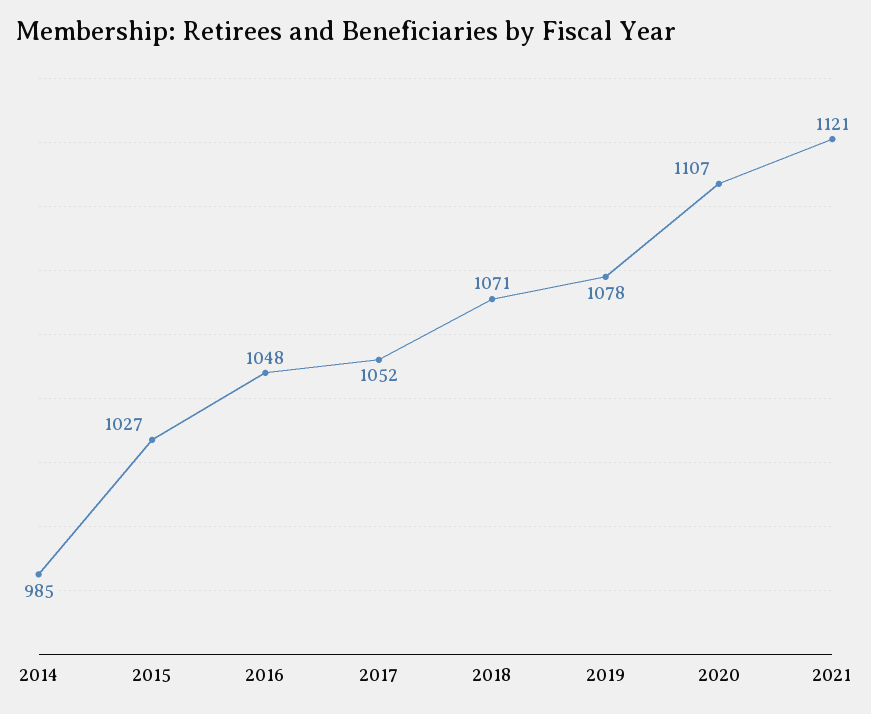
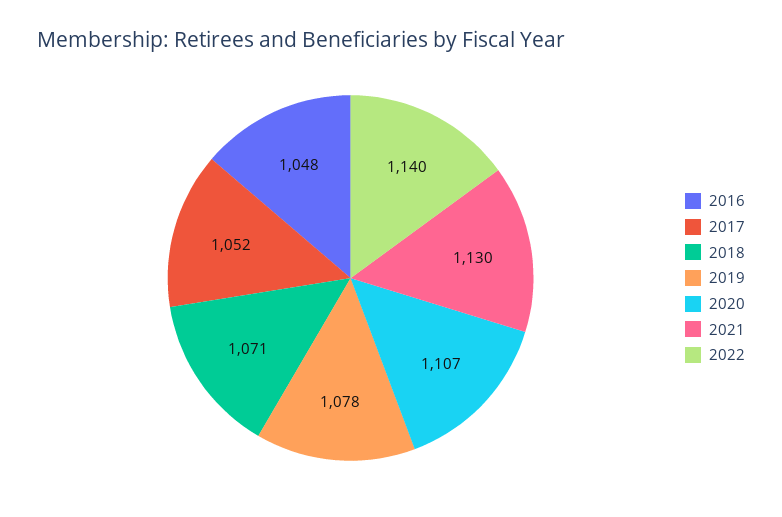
2014: 985 -> none
2015: 1027 -> none
2021: 1121 -> 1130
2022: none -> 1140

